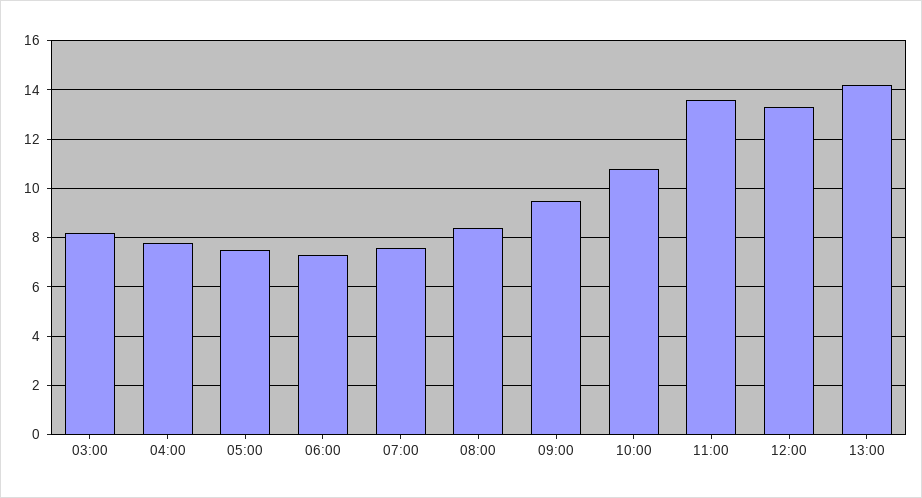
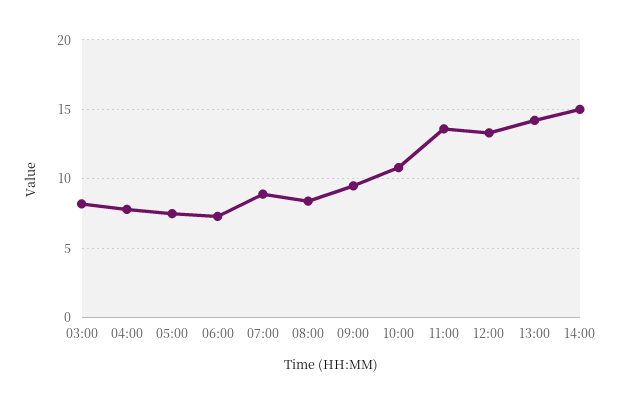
07:00: 7.5 -> 9
14:00: none -> 15

